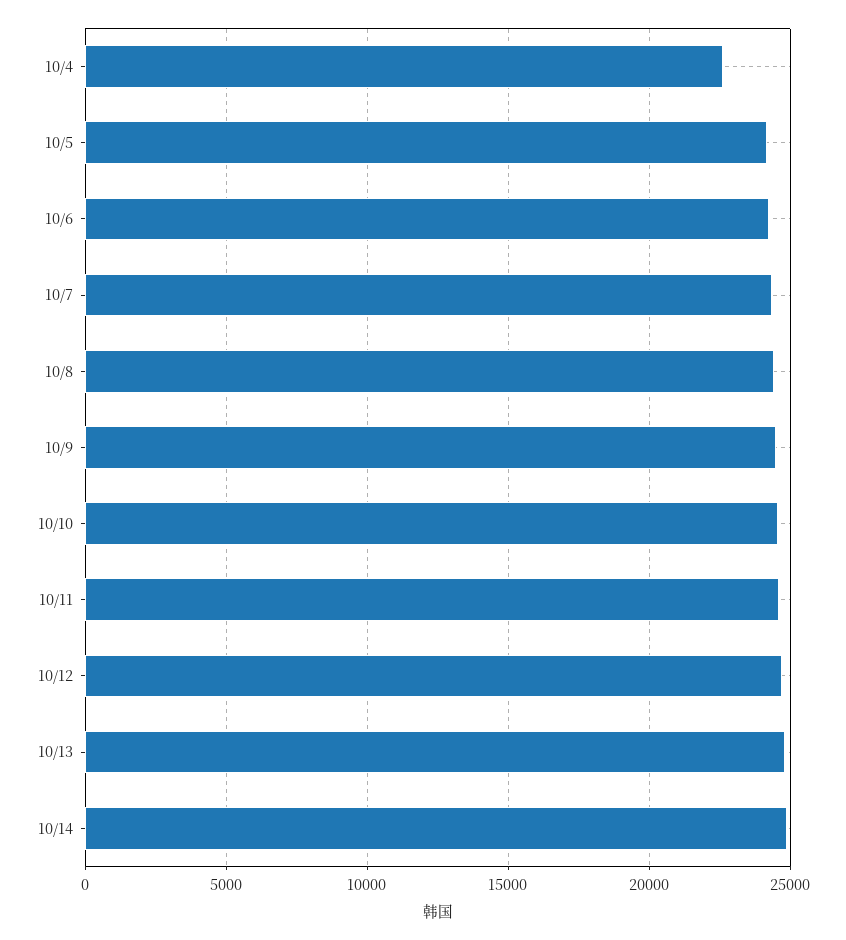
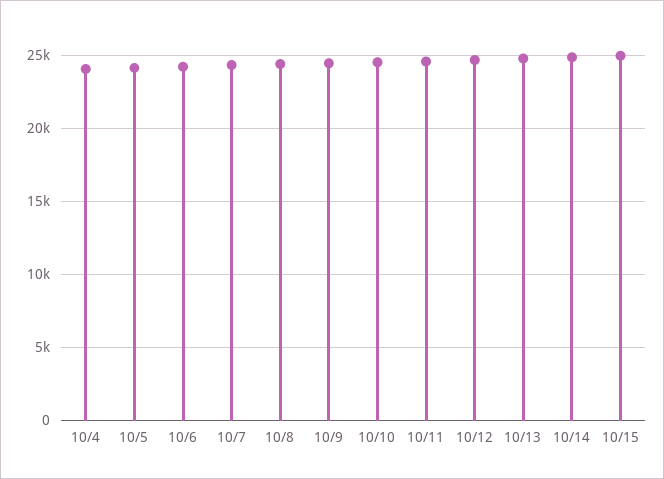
10/4: 22500 -> 24000
10/15: none -> 25000

